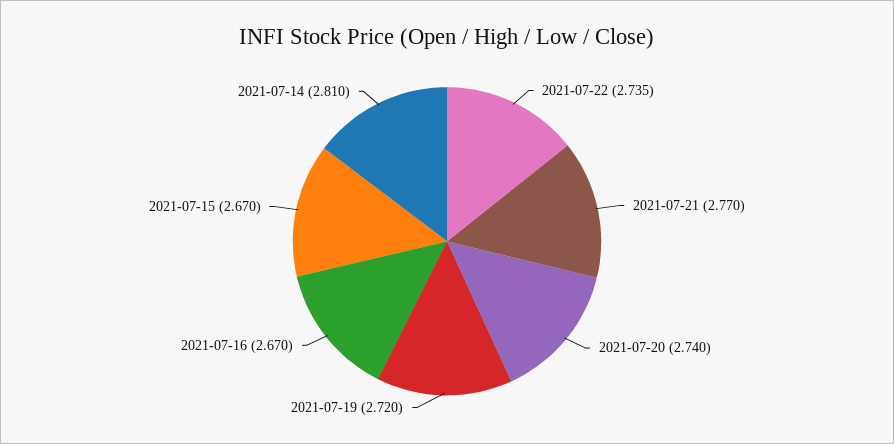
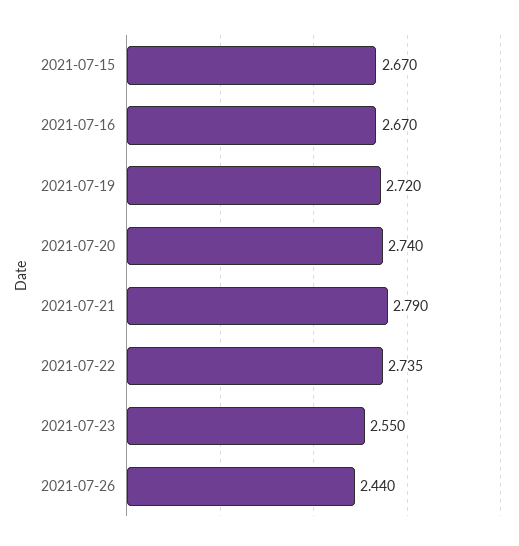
2021-07-21: 2.77 -> 2.79
2021-07-14: 2.81 -> none
2021-07-23: none -> 2.55
2021-07-26: none -> 2.44

